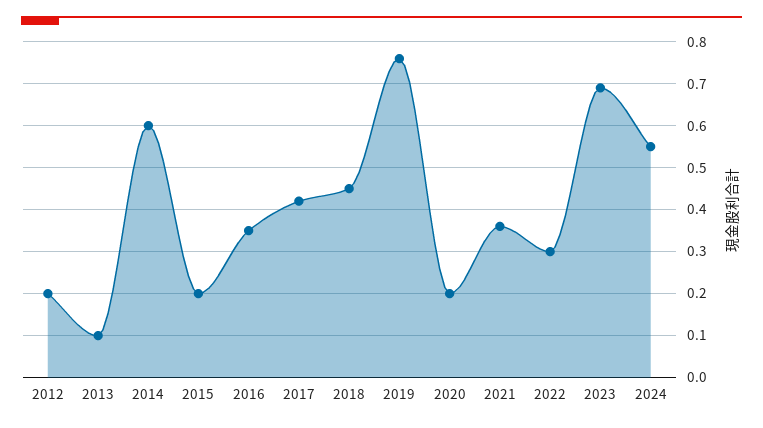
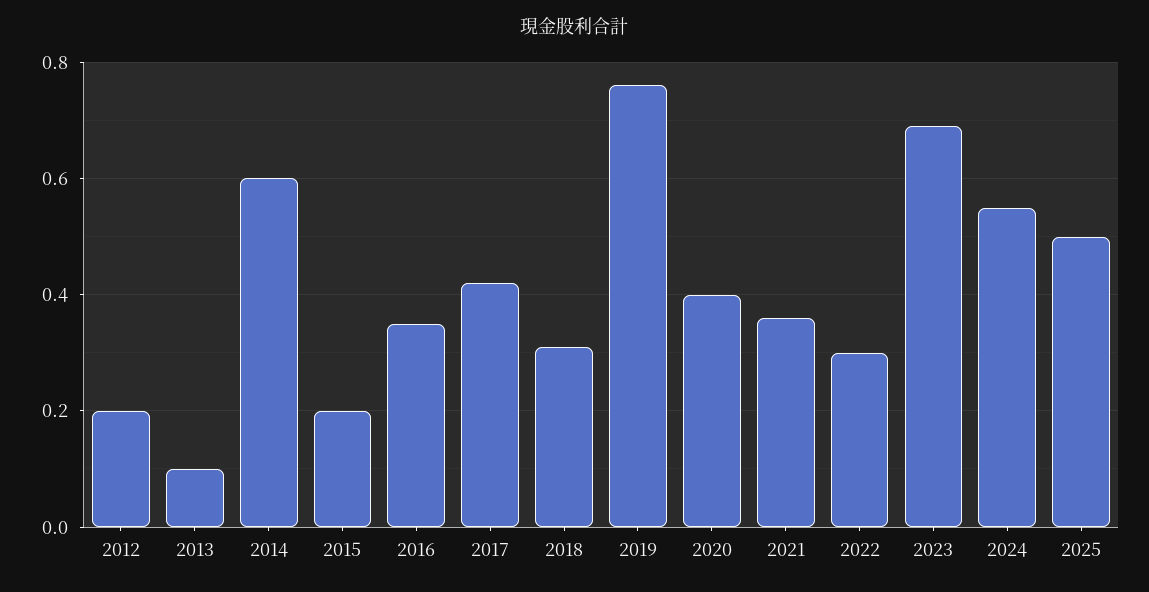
2018: 0.45 -> 0.3
2020: 0.2 -> 0.4
2025: none -> 0.5

